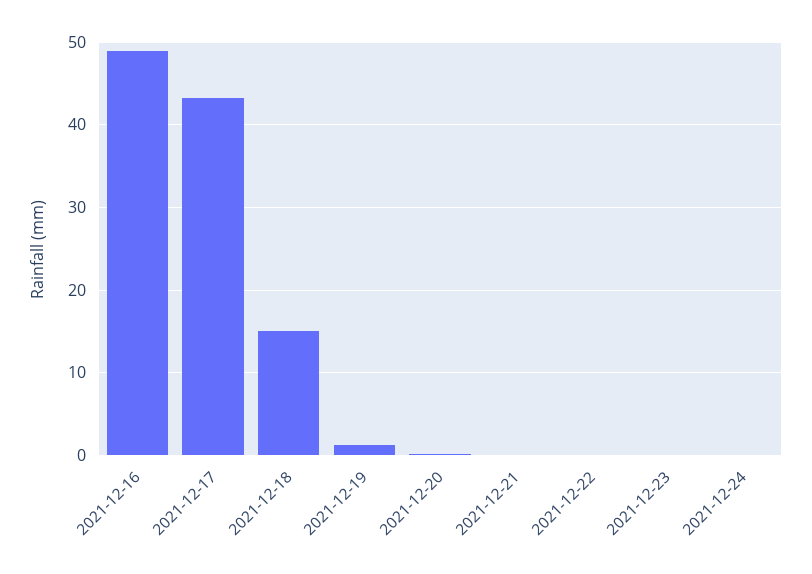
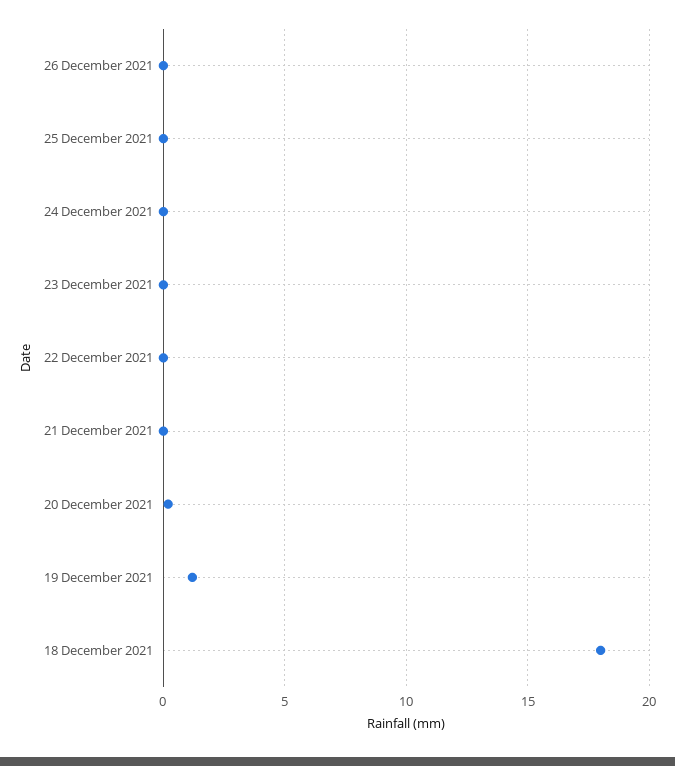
2021-12-16: 49 -> none
2021-12-17: 43 -> none
2021-12-18: 15 -> 18
26 December 2021: none -> 0
25 December 2021: none -> 0

